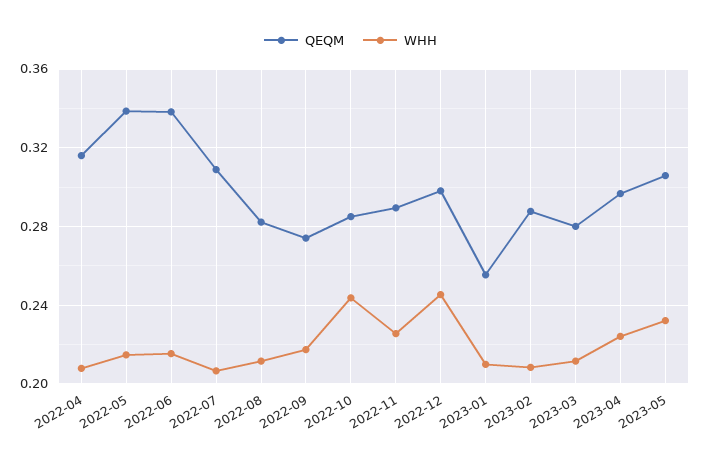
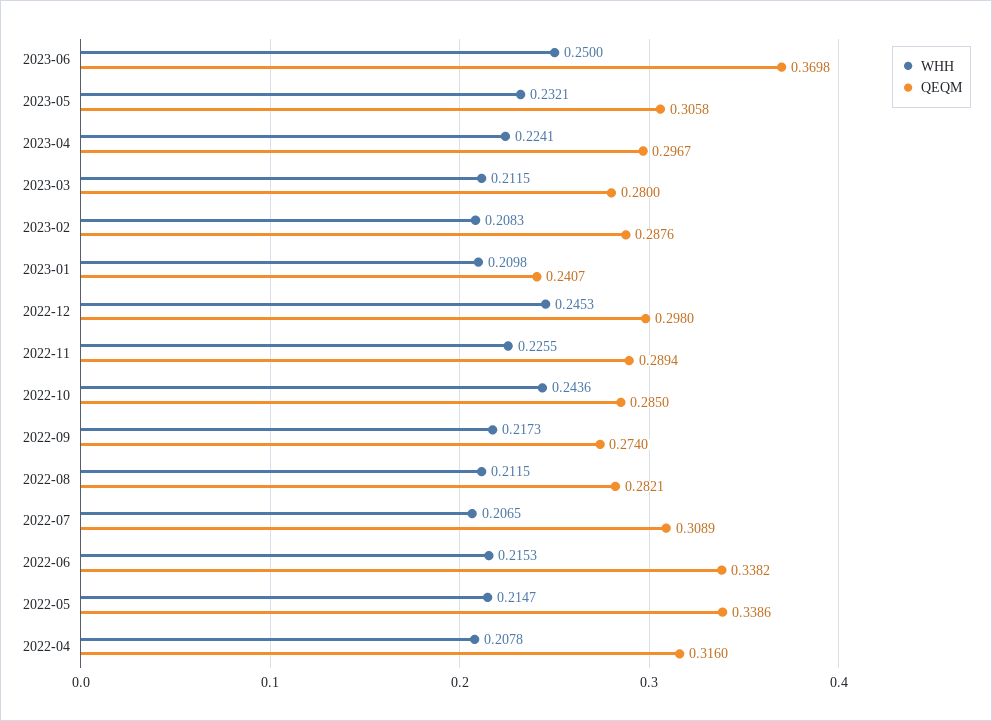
QEQM, 2023-01: 0.255 -> 0.2407
WHH, 2023-06: none -> 0.25
QEQM, 2023-06: none -> 0.3698

